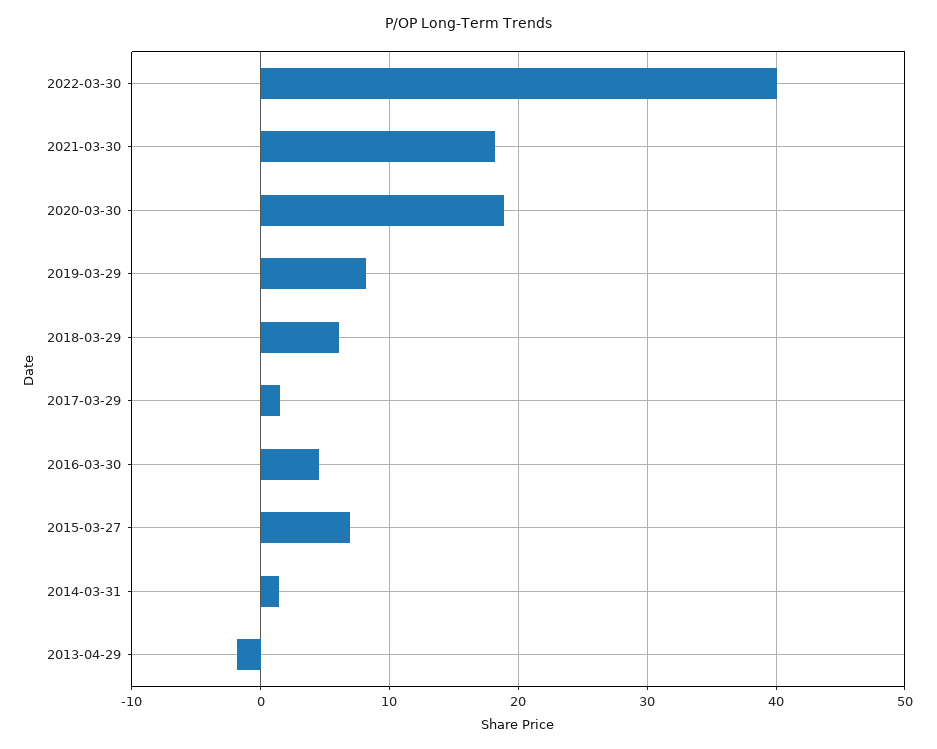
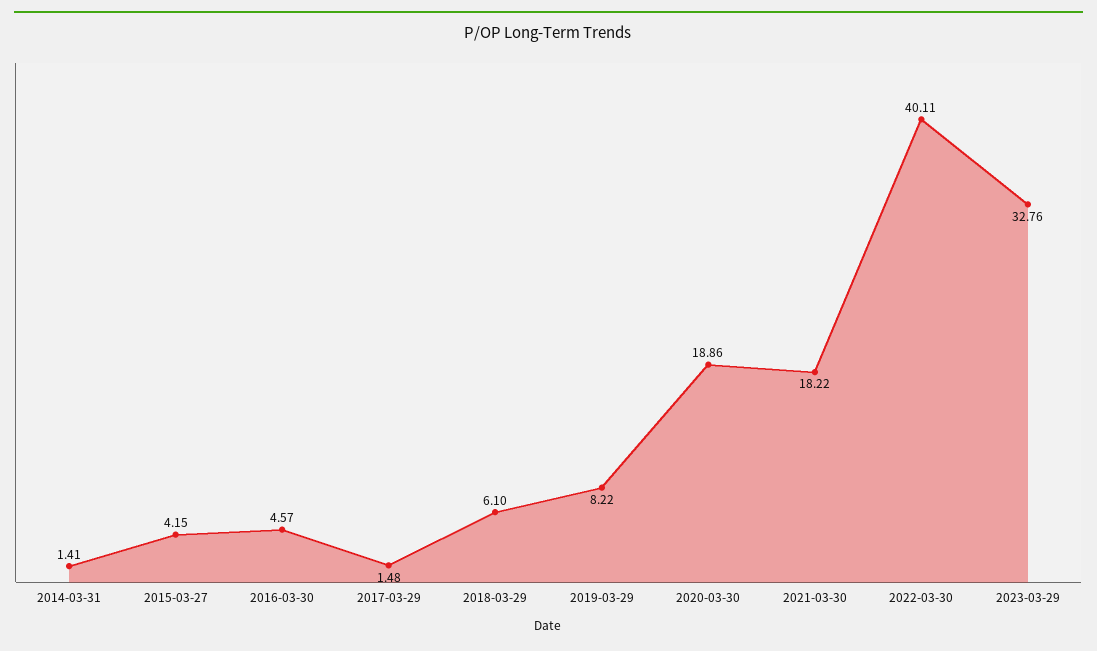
2015-03-27: 7 -> 4.15
2013-04-29: -2 -> none
2023-03-29: none -> 32.76

